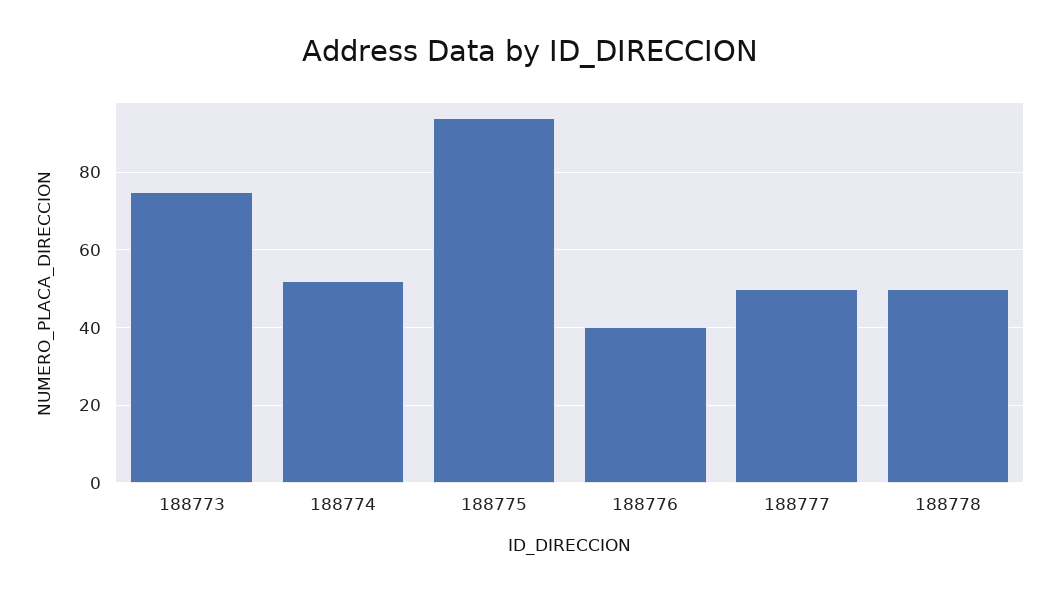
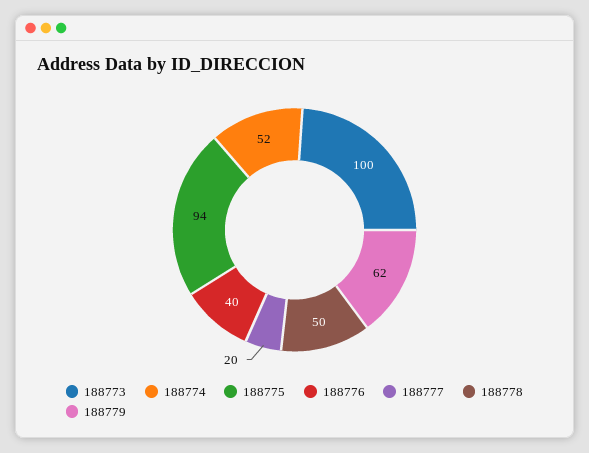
188773: 75 -> 100
188777: 50 -> 20
188779: none -> 62

